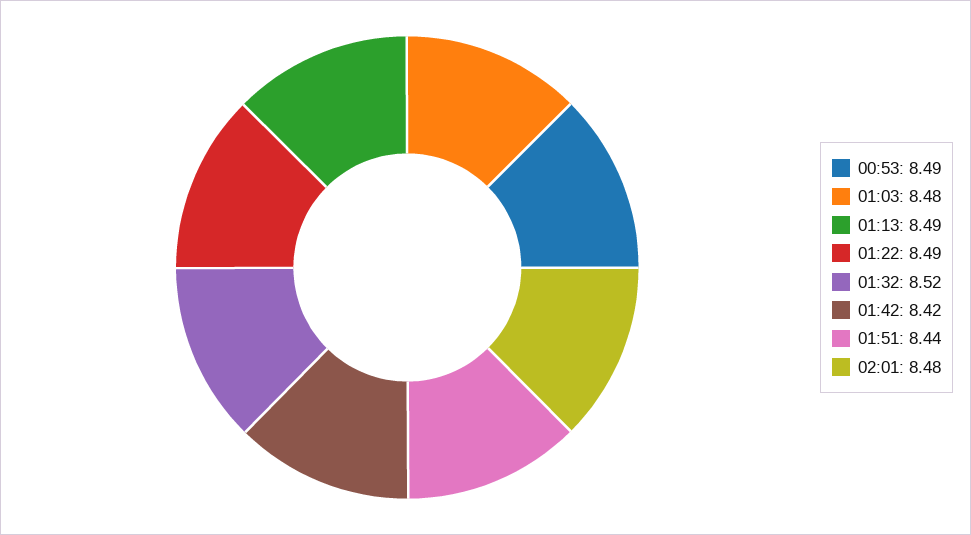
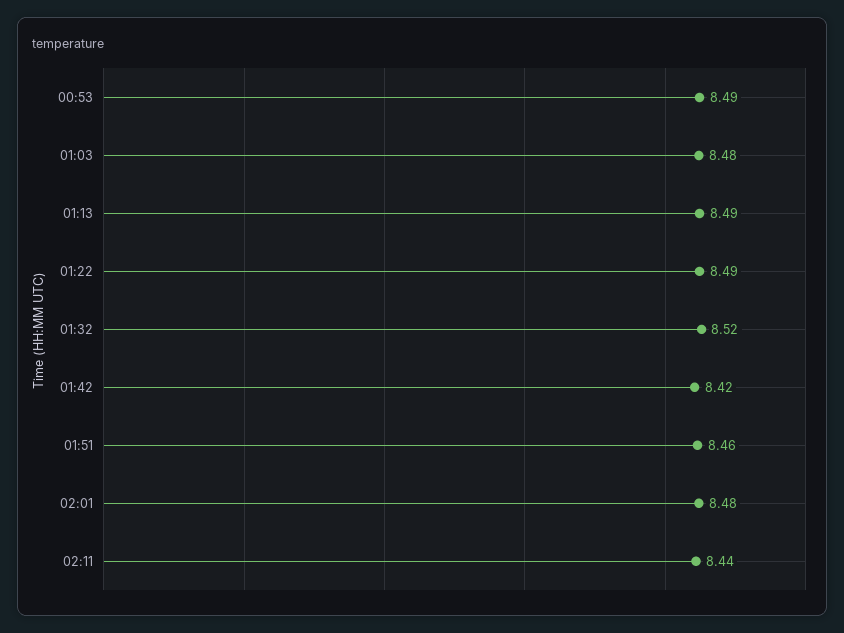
01:51: 8.44 -> 8.46
02:11: none -> 8.44

